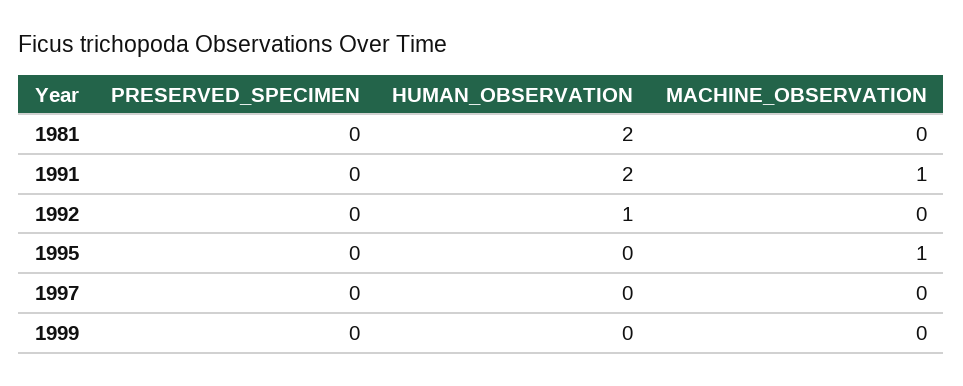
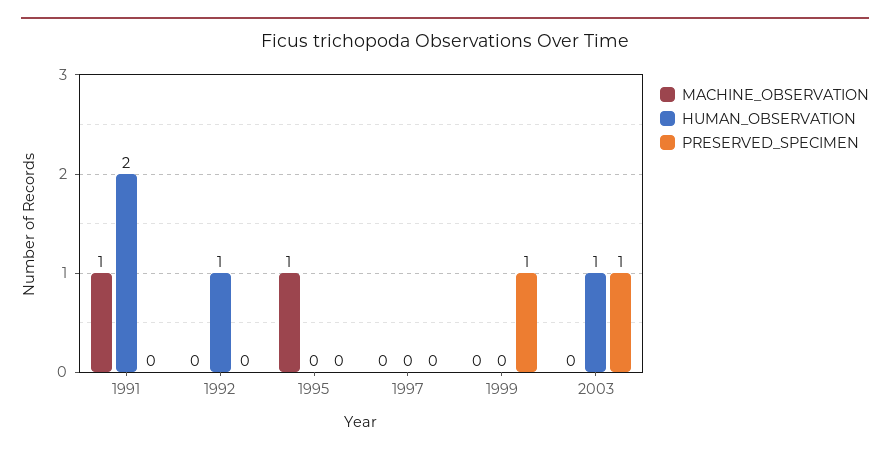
PRESERVED_SPECIMEN, 1981: 0 -> none
HUMAN_OBSERVATION, 1981: 2 -> none
MACHINE_OBSERVATION, 1981: 0 -> none
PRESERVED_SPECIMEN, 1999: 0 -> 1
MACHINE_OBSERVATION, 2003: none -> 0
HUMAN_OBSERVATION, 2003: none -> 1
PRESERVED_SPECIMEN, 2003: none -> 1

